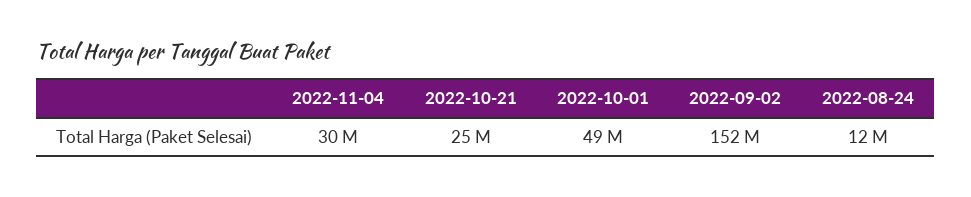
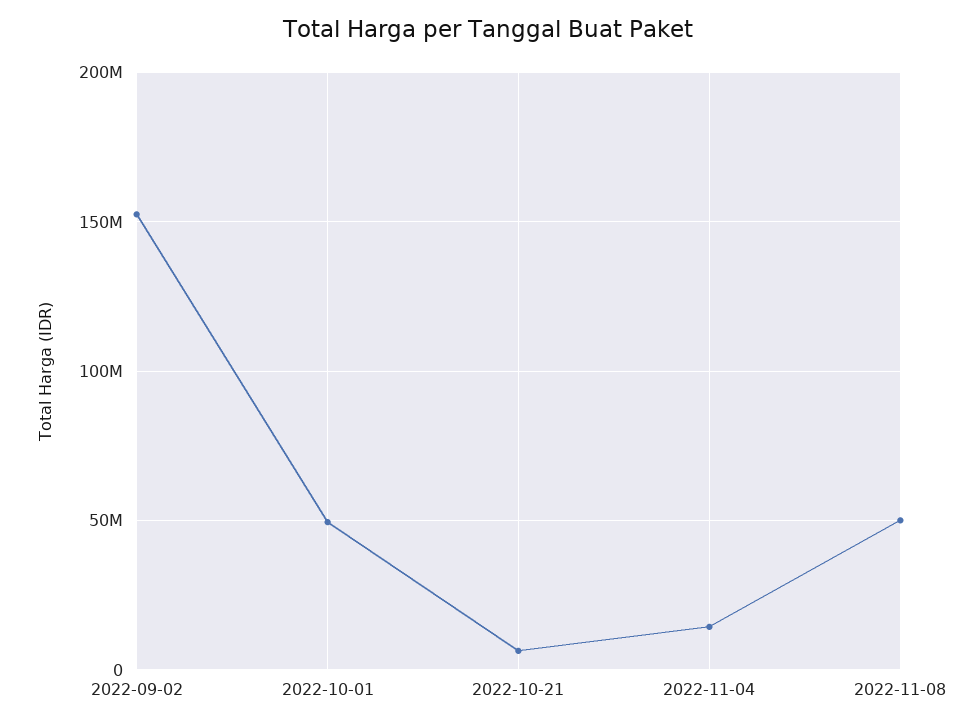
2022-11-04: 30000000 -> 15000000
2022-10-21: 25000000 -> 5000000
2022-08-24: 12000000 -> none
2022-11-08: none -> 50000000

